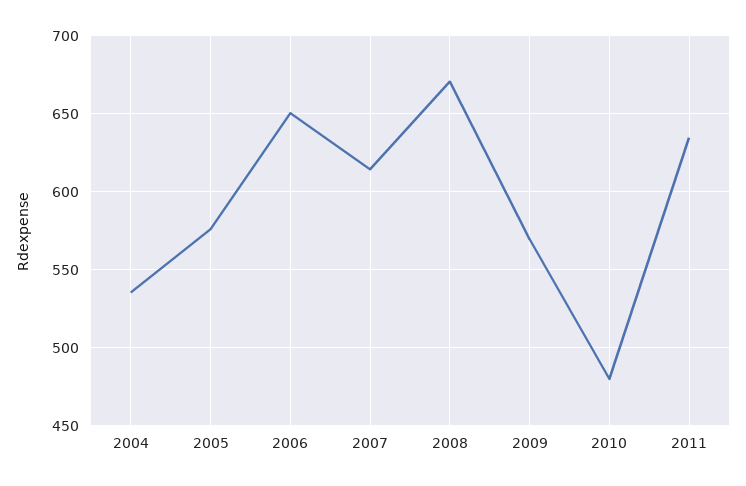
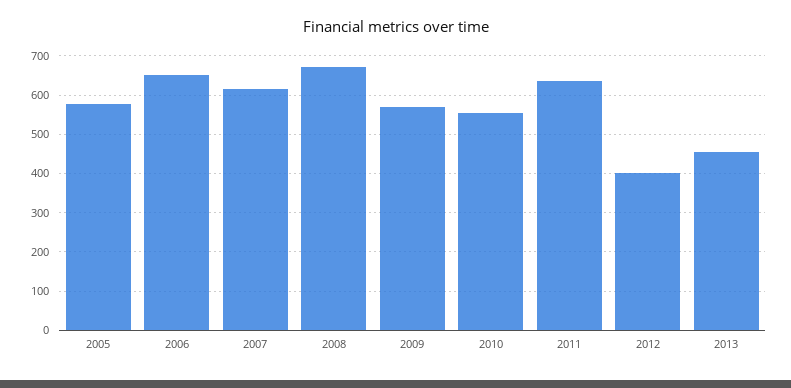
2004: 535 -> none
2010: 480 -> 560
2012: none -> 400
2013: none -> 460

